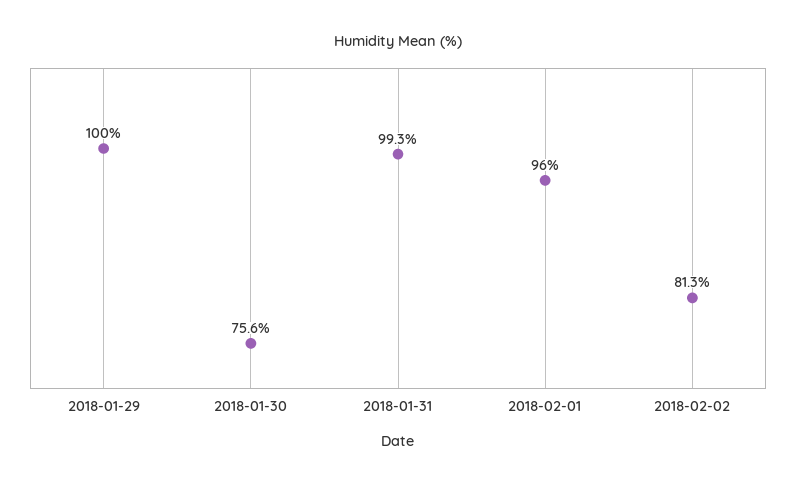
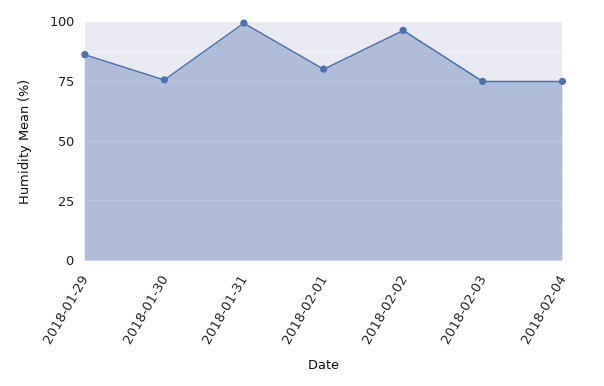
2018-01-29: 100 -> 85
2018-02-01: 96 -> 80
2018-02-02: 81.3 -> 95
2018-02-03: none -> 75
2018-02-04: none -> 75

